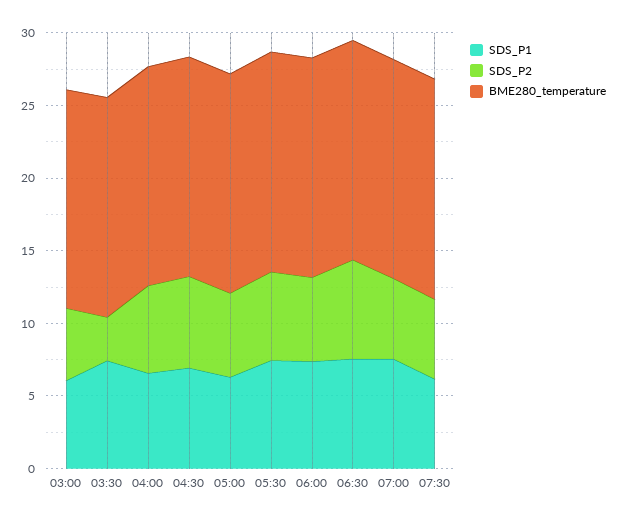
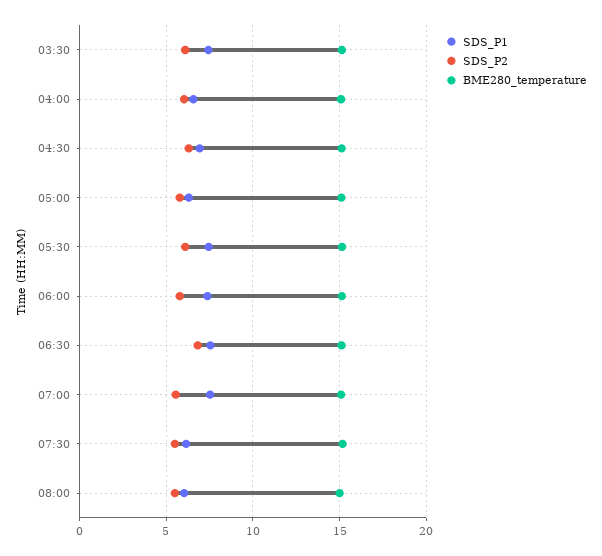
SDS_P1, 03:00: 6 -> none
SDS_P2, 03:00: 5 -> none
BME280_temperature, 03:00: 15 -> none
SDS_P2, 03:30: 3 -> 6
SDS_P1, 08:00: none -> 6
SDS_P2, 08:00: none -> 5.5
BME280_temperature, 08:00: none -> 15

